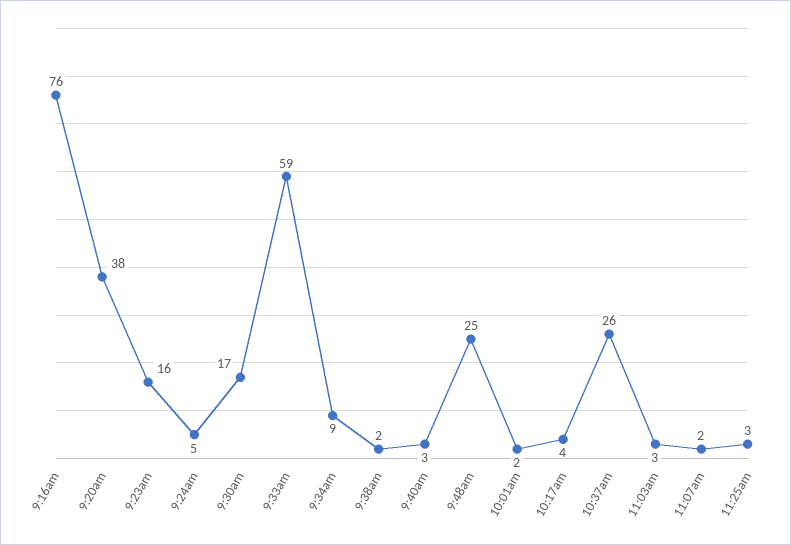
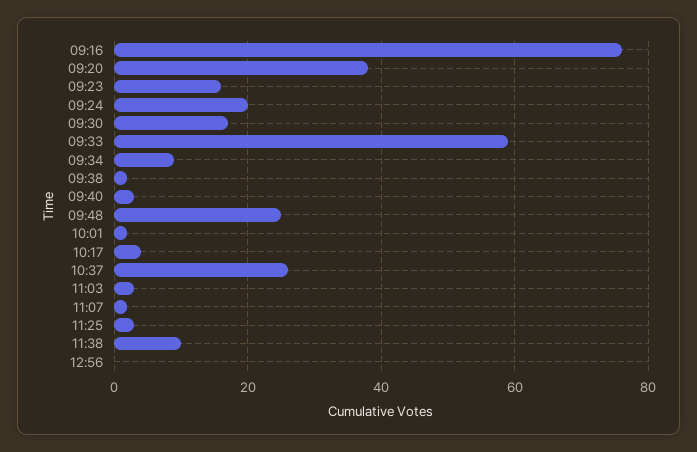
9:24am: 5 -> 20
11:38: none -> 10
12:56: none -> 0

